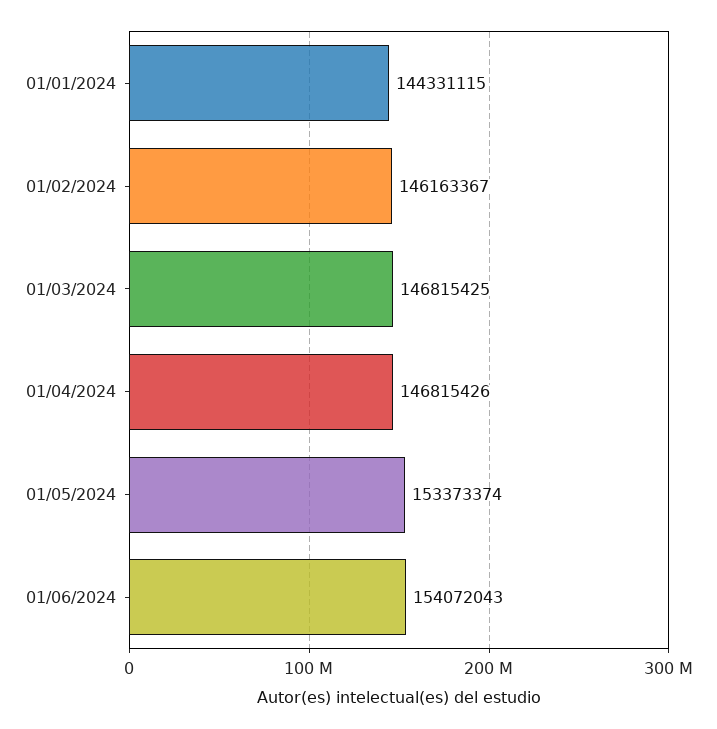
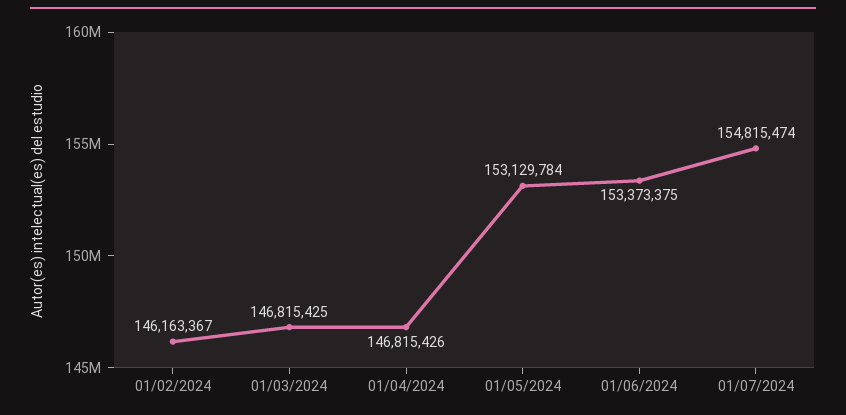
01/01/2024: 144331115 -> none
01/05/2024: 153373374 -> 153129784
01/06/2024: 154072043 -> 153373375
01/07/2024: none -> 154815474

